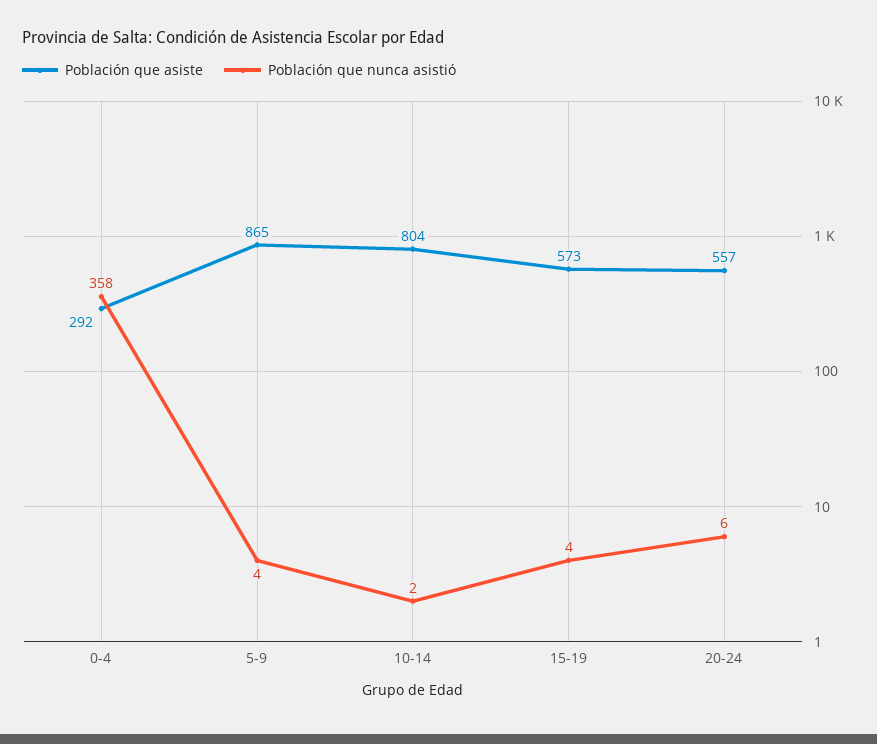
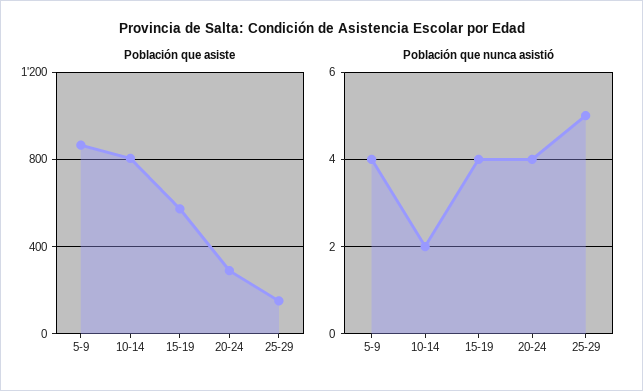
Población que asiste, 0-4: 292 -> none
Población que nunca asistió, 0-4: 358 -> none
Población que asiste, 20-24: 557 -> 300
Población que nunca asistió, 20-24: 6 -> 4
Población que asiste, 25-29: none -> 150
Población que nunca asistió, 25-29: none -> 5

